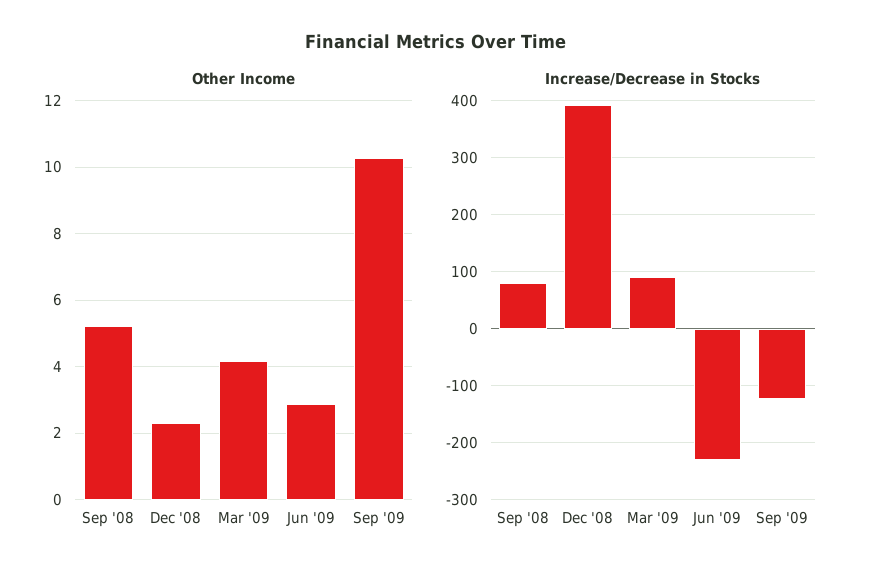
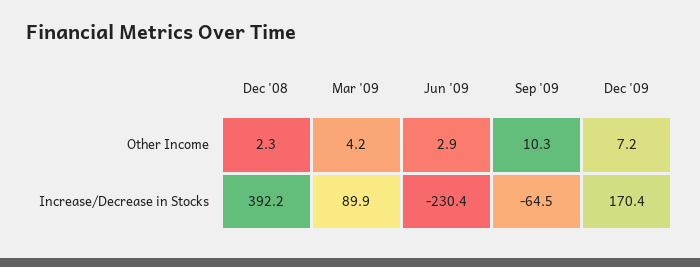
Other Income, Sep '08: 5.2 -> none
Increase/Decrease in Stocks, Sep '08: 80 -> none
Increase/Decrease in Stocks, Sep '09: -120 -> -64.5
Other Income, Dec '09: none -> 7.2
Increase/Decrease in Stocks, Dec '09: none -> 170.4

